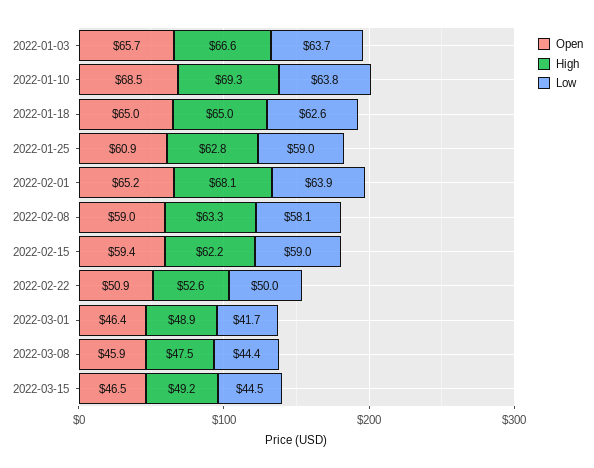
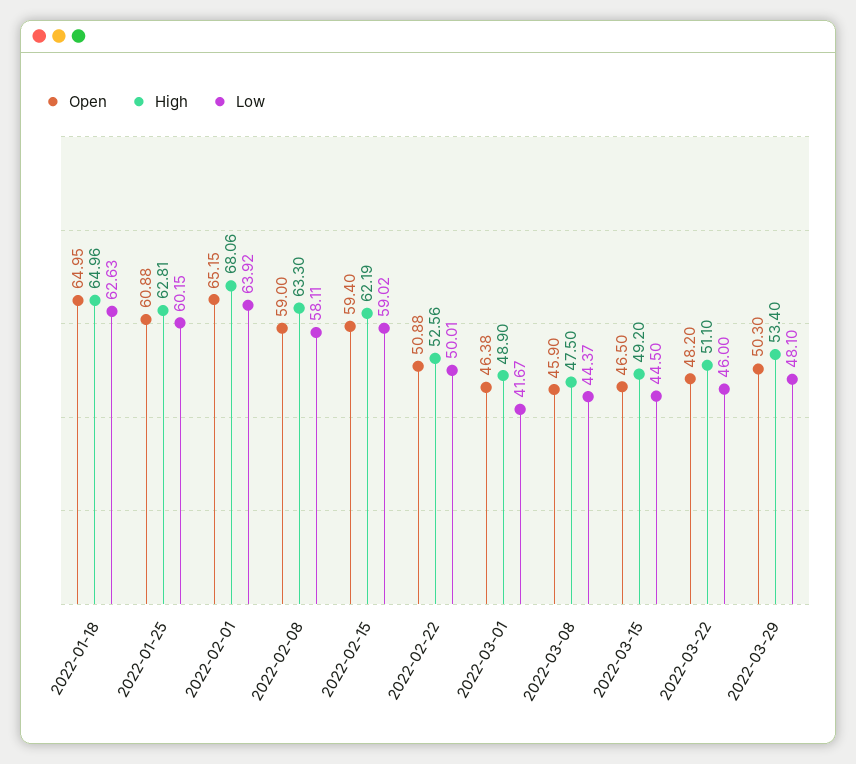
Open, 2022-01-03: 65.7 -> none
High, 2022-01-03: 66.6 -> none
Low, 2022-01-03: 63.7 -> none
Open, 2022-01-10: 68.5 -> none
High, 2022-01-10: 69.3 -> none
Low, 2022-01-10: 63.8 -> none
Low, 2022-01-25: 59 -> 60.15
Open, 2022-03-22: none -> 48.2
High, 2022-03-22: none -> 51.1
Low, 2022-03-22: none -> 46
Open, 2022-03-29: none -> 50.3
High, 2022-03-29: none -> 53.4
Low, 2022-03-29: none -> 48.1

